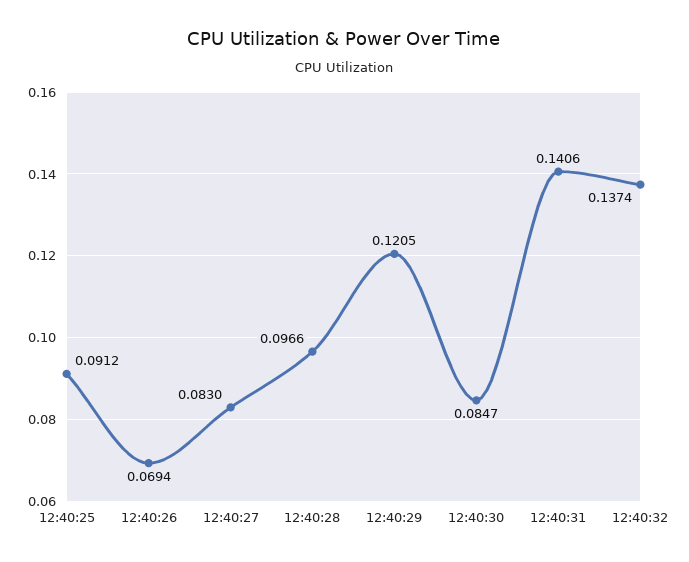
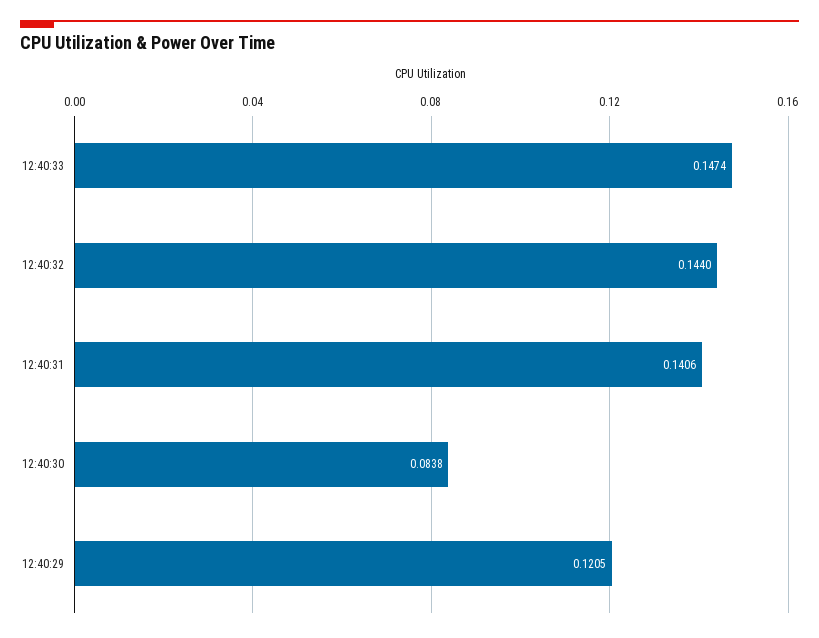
12:40:25: 0.0912 -> none
12:40:26: 0.0694 -> none
12:40:27: 0.083 -> none
12:40:28: 0.0966 -> none
12:40:30: 0.0847 -> 0.0838
12:40:32: 0.1374 -> 0.144
12:40:33: none -> 0.1474

